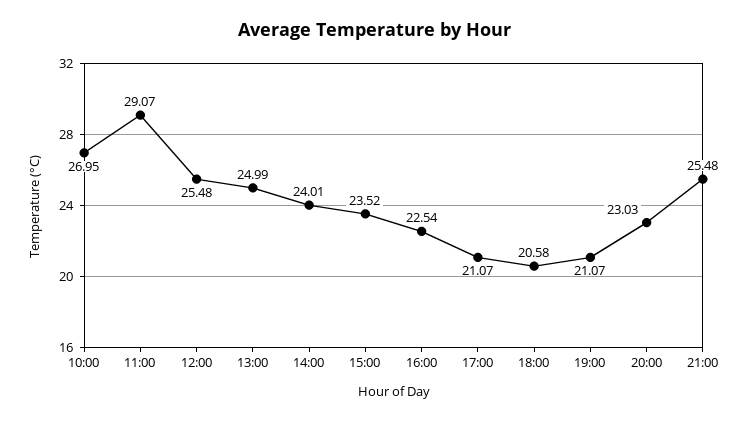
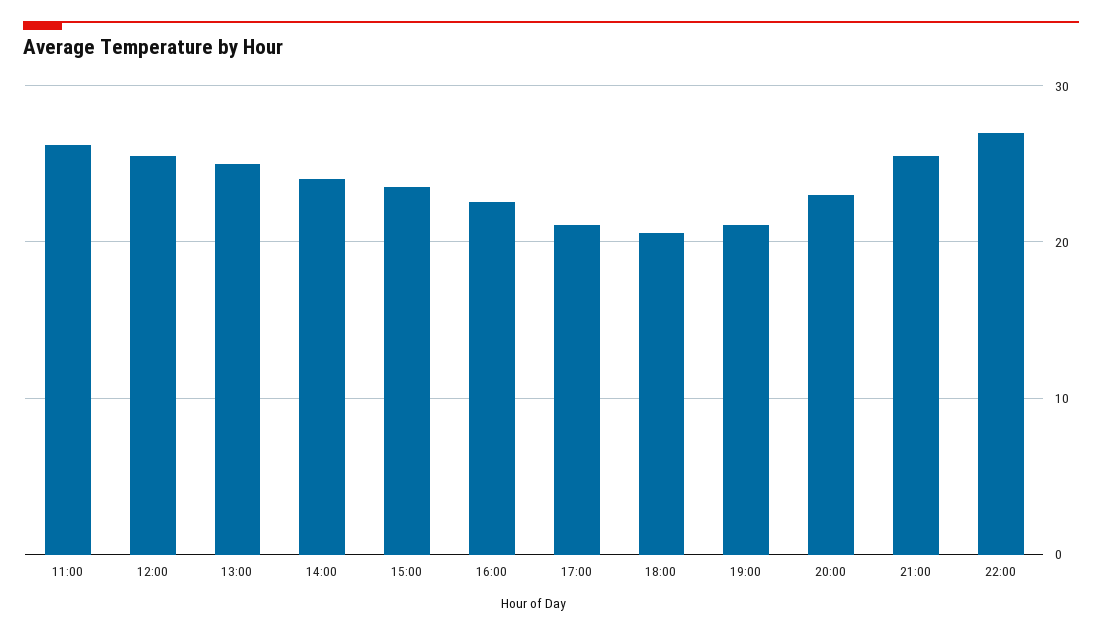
10:00: 26.95 -> none
11:00: 29.07 -> 26
22:00: none -> 27

